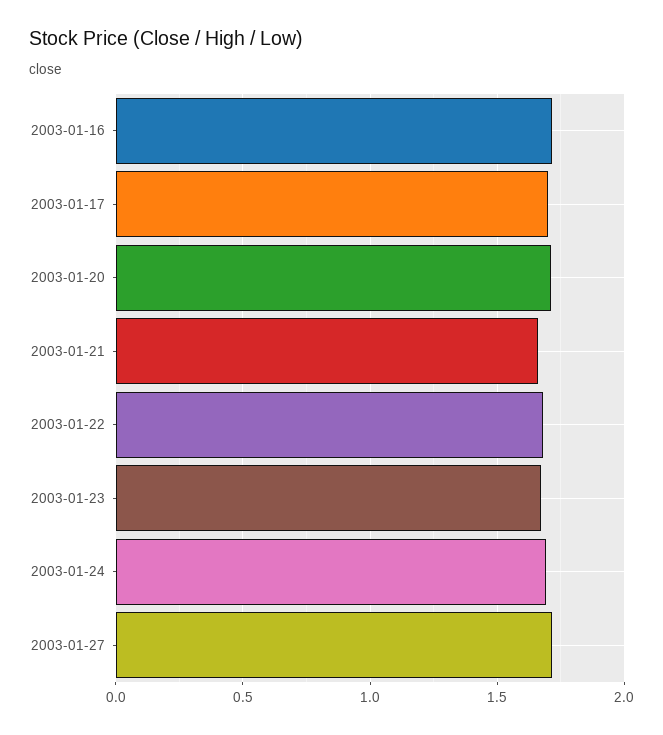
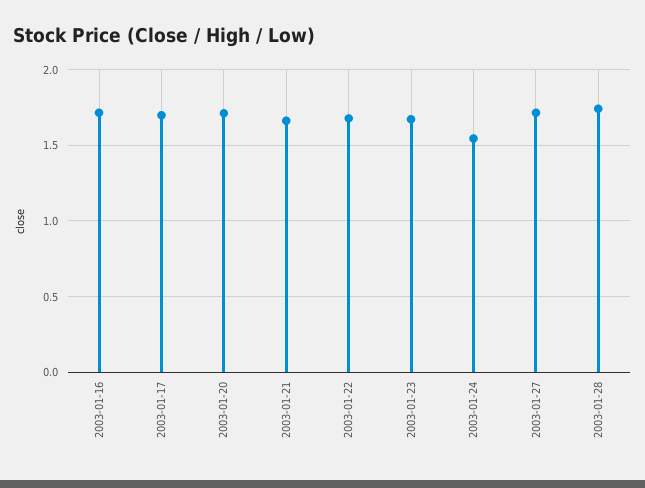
2003-01-24: 1.7 -> 1.55
2003-01-28: none -> 1.75

